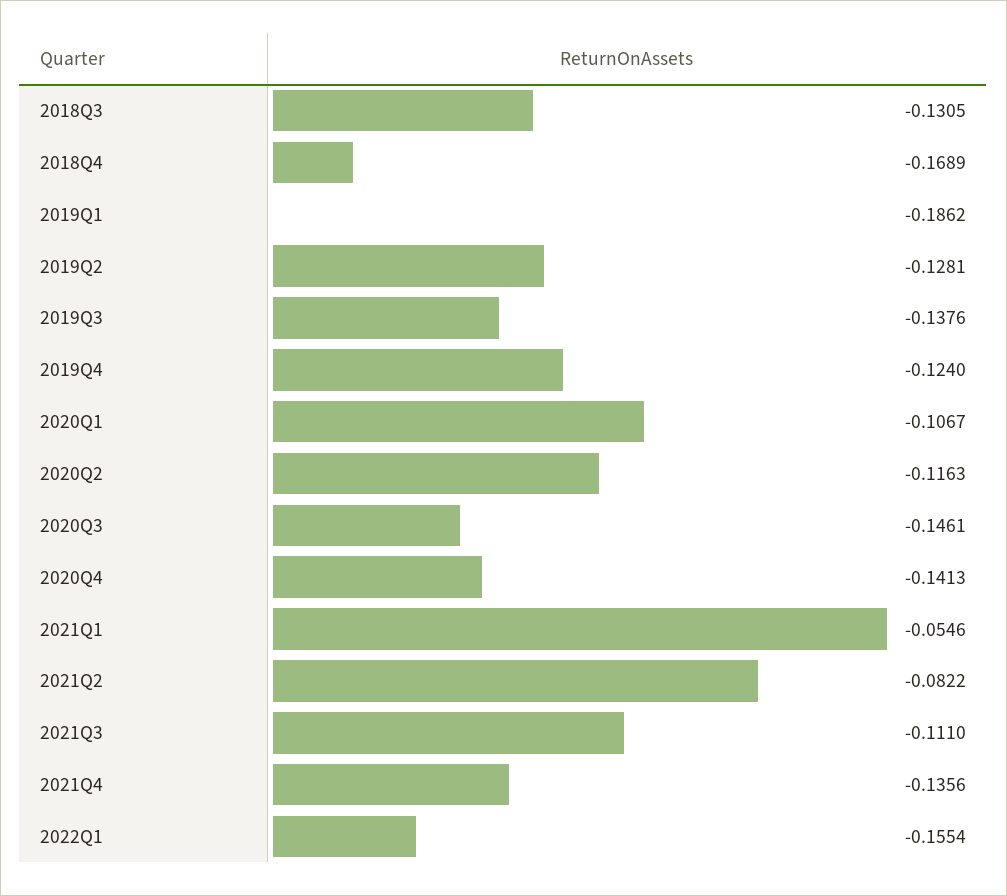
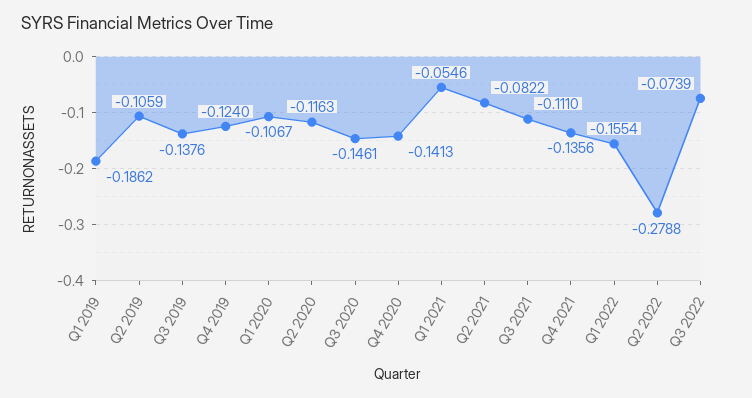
2018Q3: -0.1305 -> none
2018Q4: -0.1689 -> none
2019Q2: -0.1281 -> -0.1059
Q2 2022: none -> -0.2788
Q3 2022: none -> -0.0739

